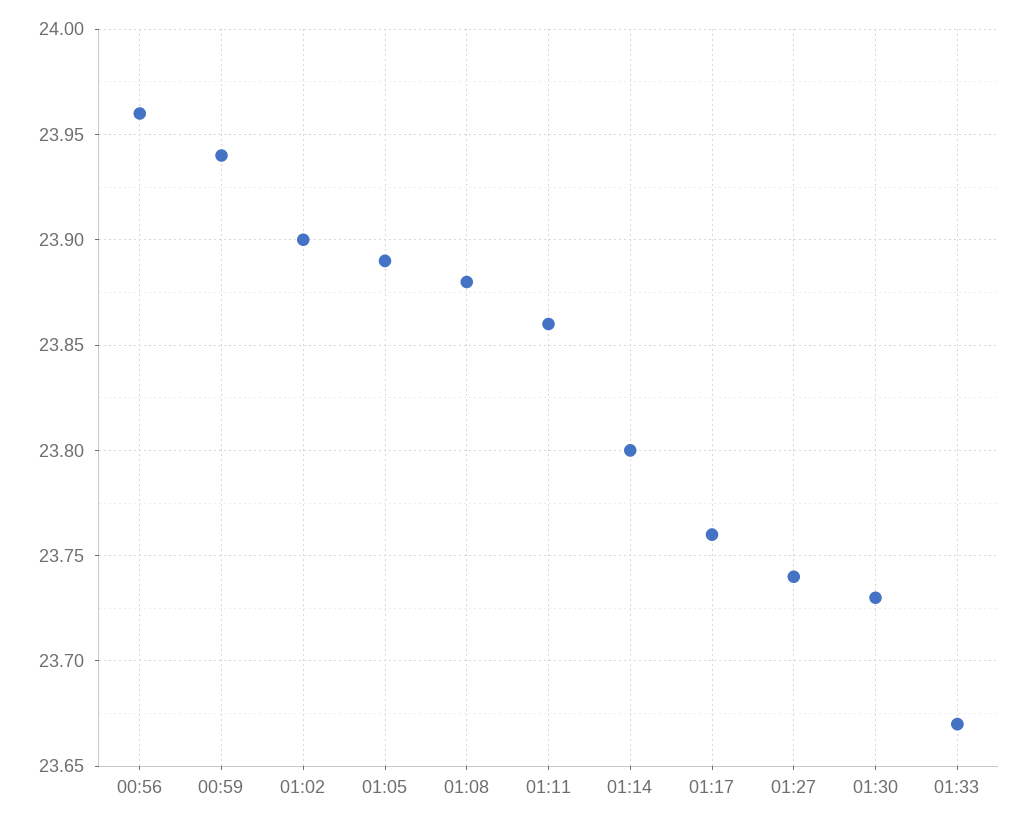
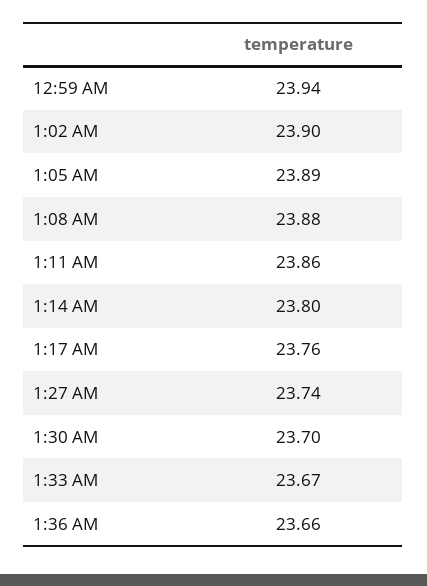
00:56: 23.96 -> none
01:30: 23.73 -> 23.7
1:36 AM: none -> 23.66

